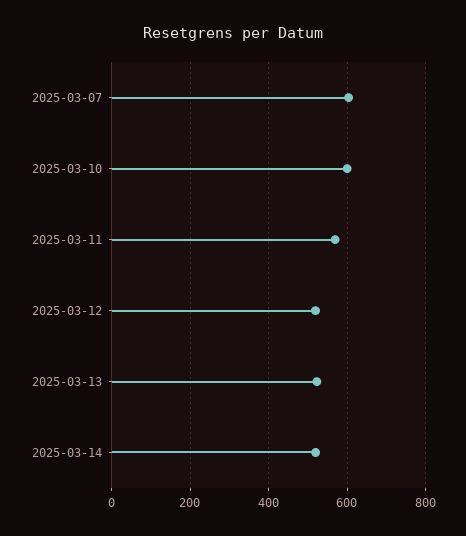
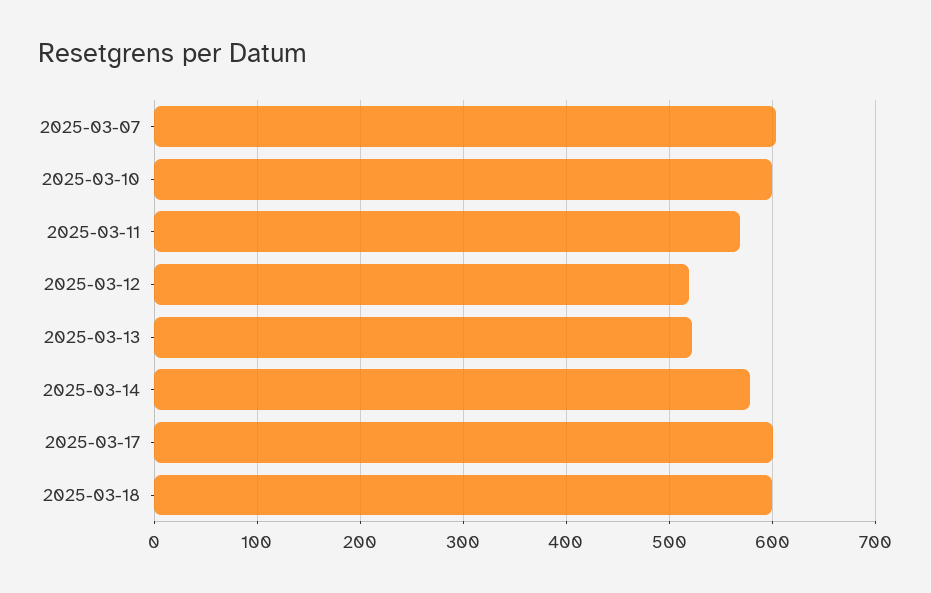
2025-03-14: 520 -> 580
2025-03-17: none -> 600
2025-03-18: none -> 600

